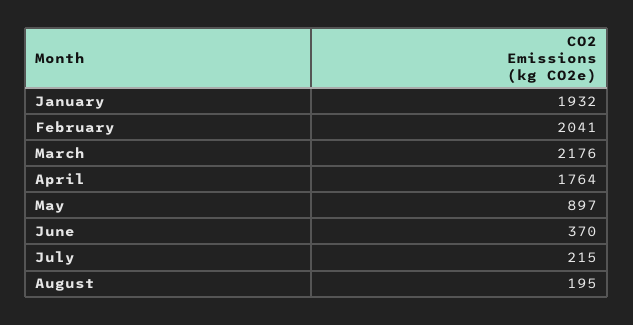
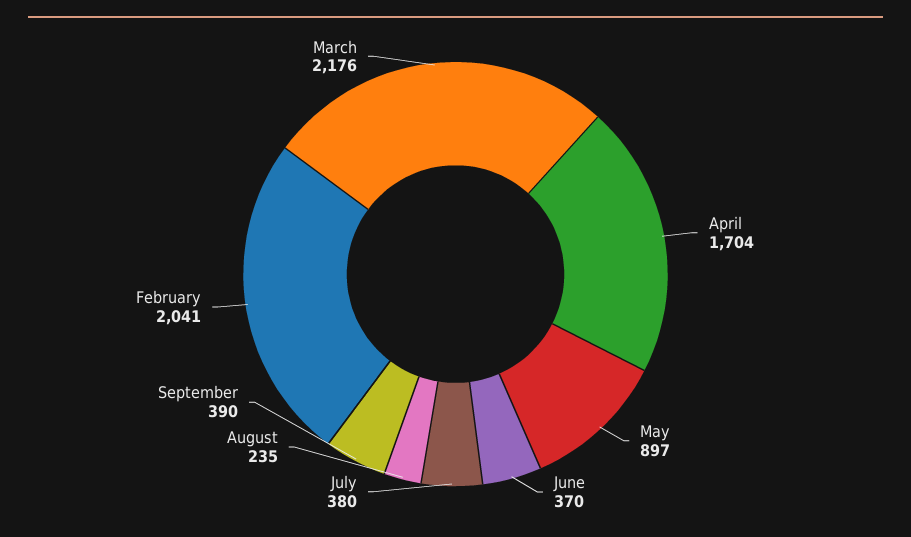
January: 1932 -> none
April: 1764 -> 1704
July: 215 -> 380
August: 195 -> 235
September: none -> 390

